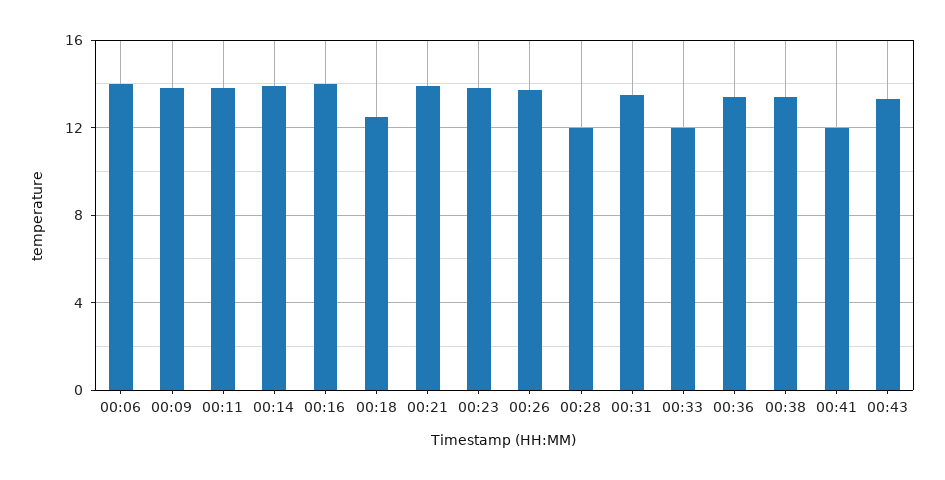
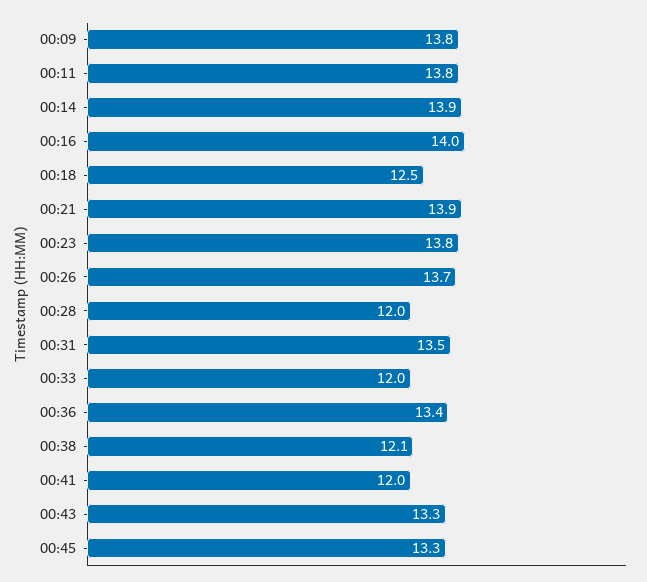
00:06: 14 -> none
00:38: 13.5 -> 12.1
00:45: none -> 13.3

